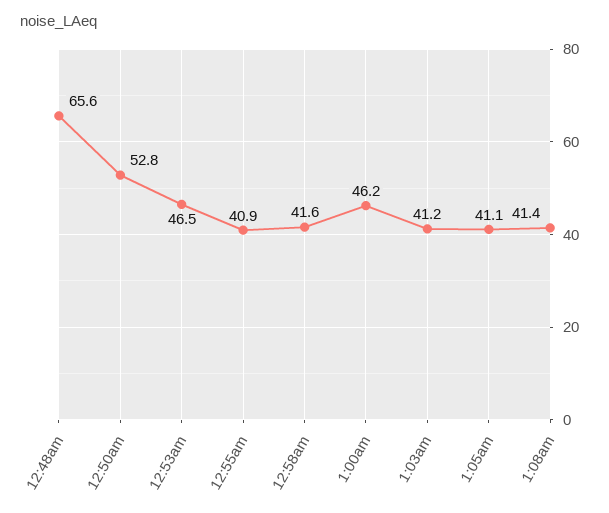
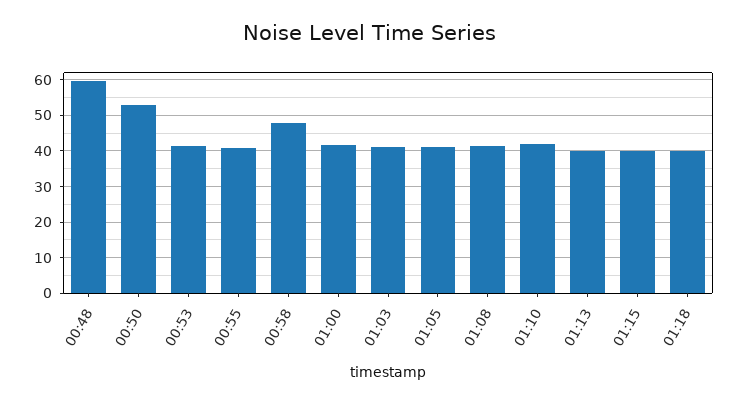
12:48am: 65.6 -> 60
12:53am: 46.5 -> 42
12:58am: 41.6 -> 48
1:00am: 46.2 -> 42
01:10: none -> 42
01:13: none -> 40
01:15: none -> 40
01:18: none -> 40

